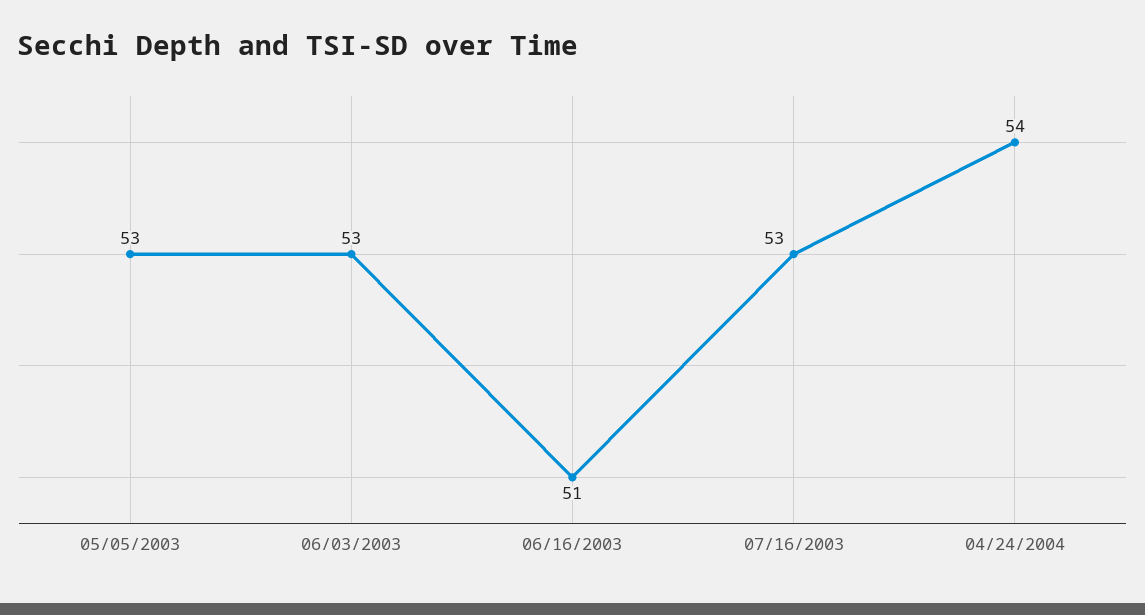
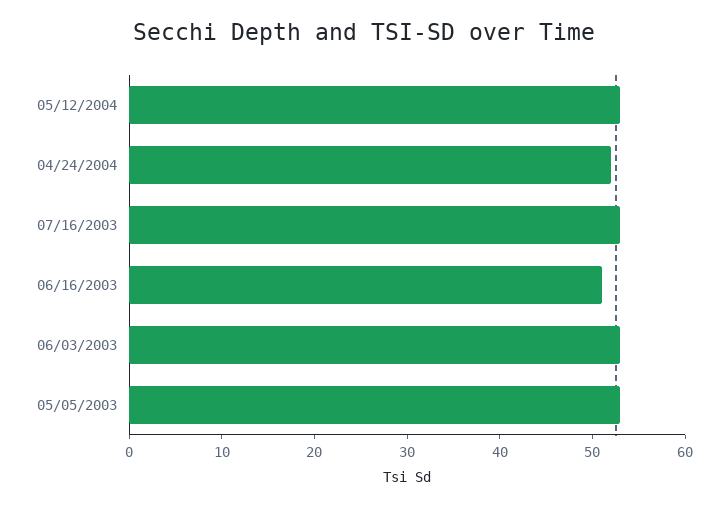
04/24/2004: 54 -> 52
05/12/2004: none -> 53

